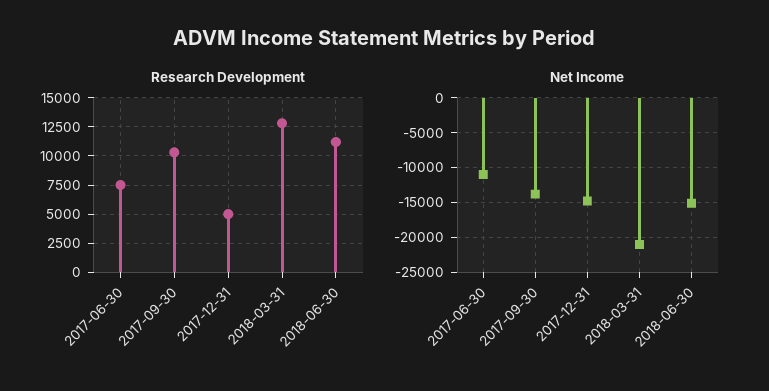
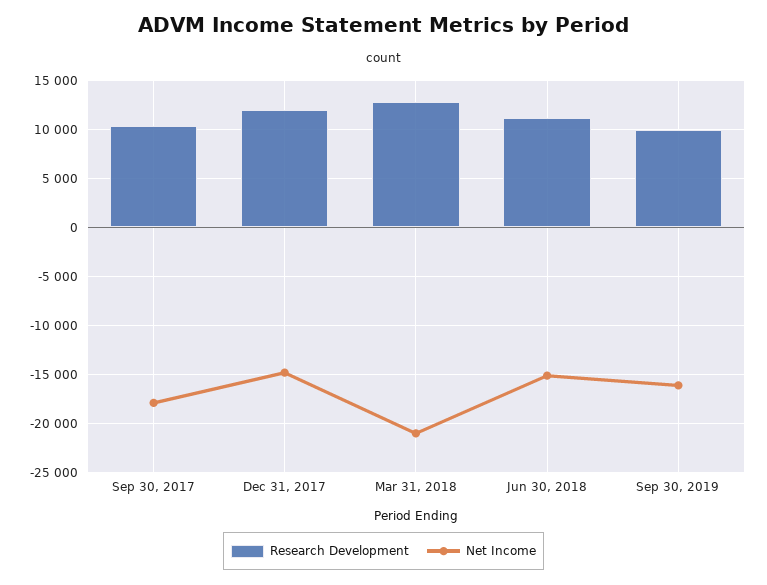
Research Development, 2017-06-30: 7500 -> none
Research Development, 2017-12-31: 5000 -> 12000
Net Income, 2017-06-30: -11000 -> none
Net Income, 2017-09-30: -14000 -> -18000
Research Development, Sep 30, 2019: none -> 10000
Net Income, Sep 30, 2019: none -> -16000

